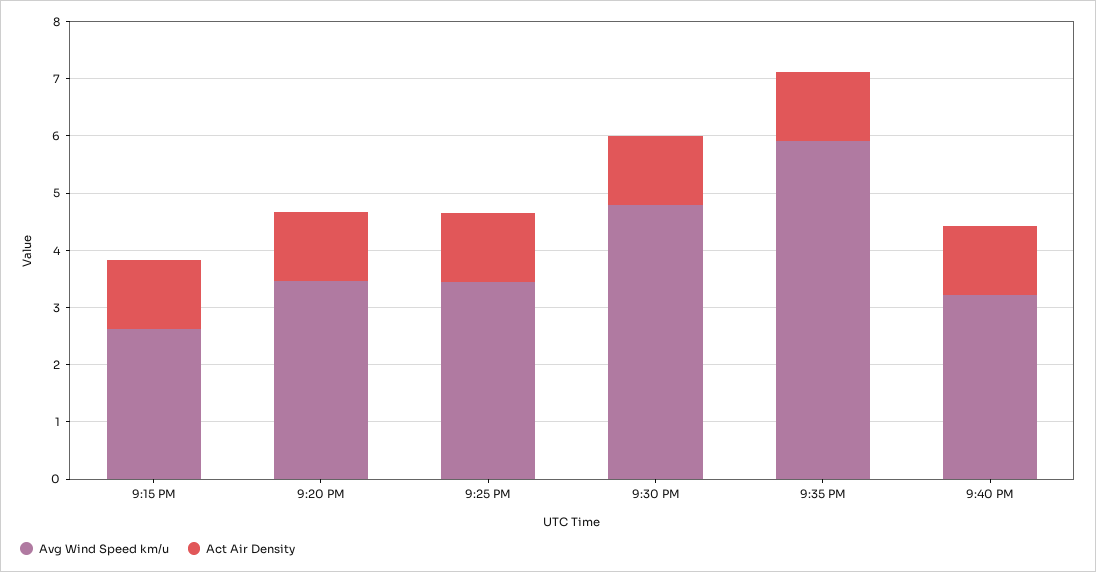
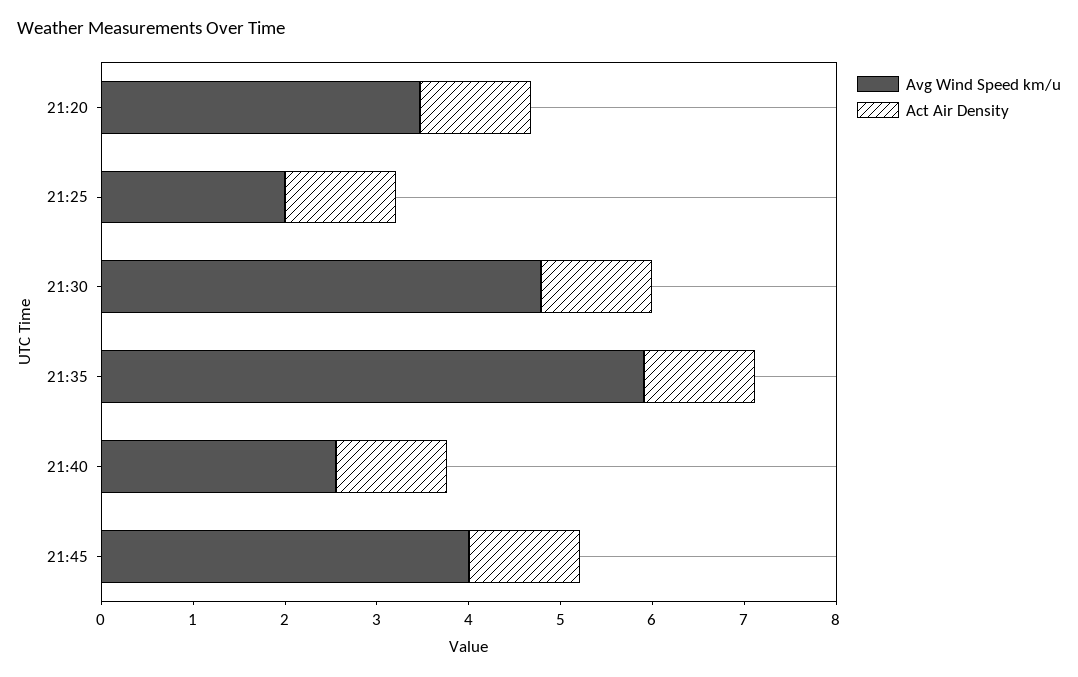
Avg Wind Speed km/u, 9:15 PM: 2.6 -> none
Act Air Density, 9:15 PM: 1.2 -> none
Avg Wind Speed km/u, 9:25 PM: 3.4 -> 2
Avg Wind Speed km/u, 9:40 PM: 3.2 -> 2.6
Avg Wind Speed km/u, 21:45: none -> 4
Act Air Density, 21:45: none -> 1.2

